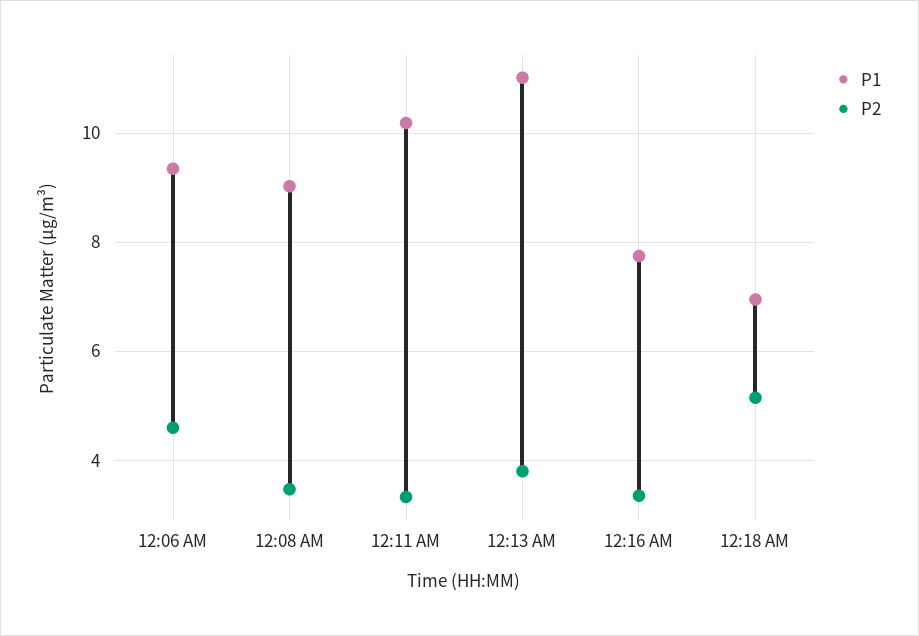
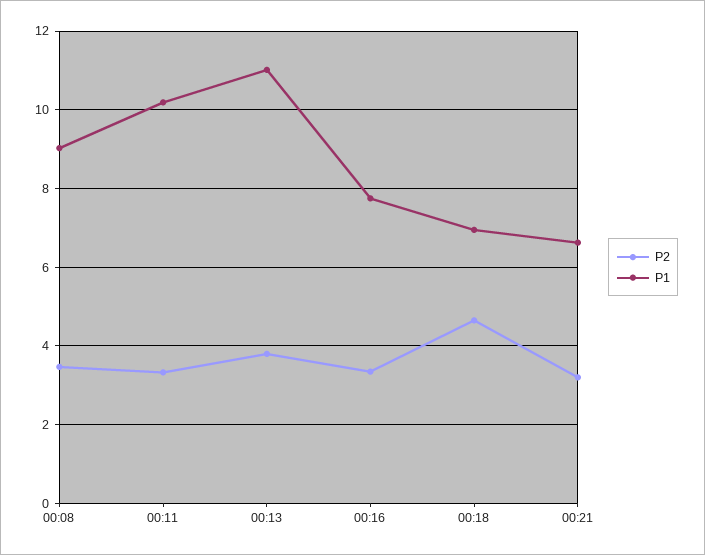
P1, 12:06 AM: 9.4 -> none
P2, 12:06 AM: 4.6 -> none
P2, 12:18 AM: 5.2 -> 4.6
P2, 00:21: none -> 3.2
P1, 00:21: none -> 6.6

